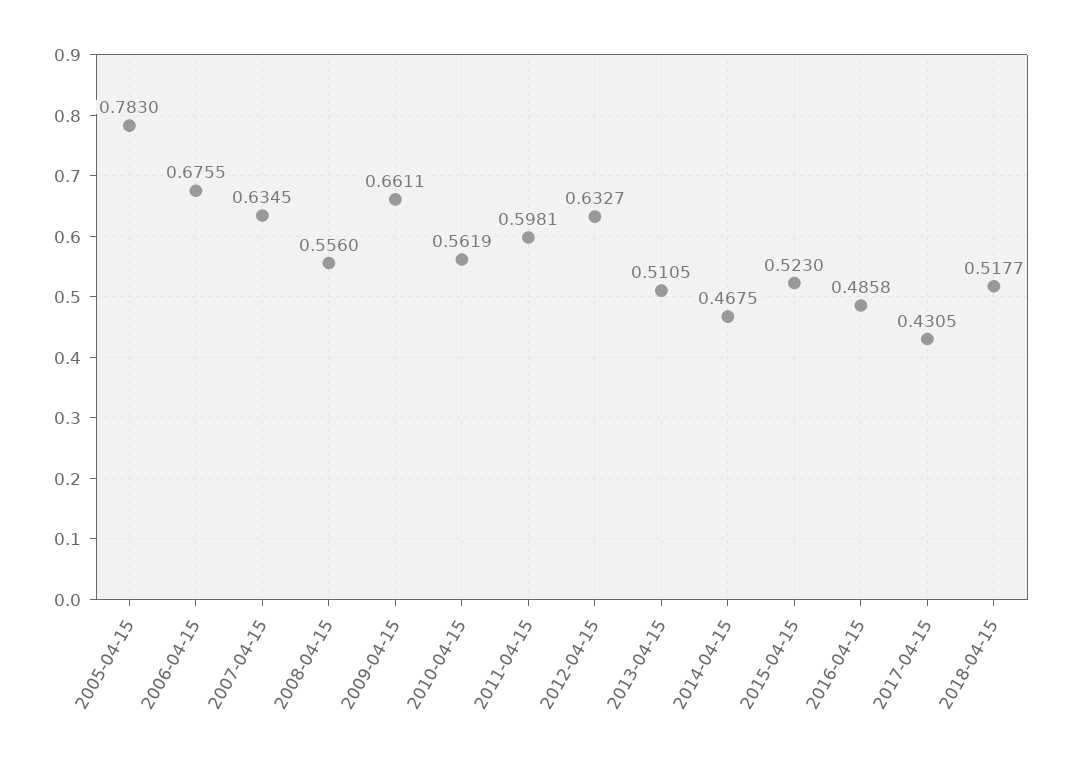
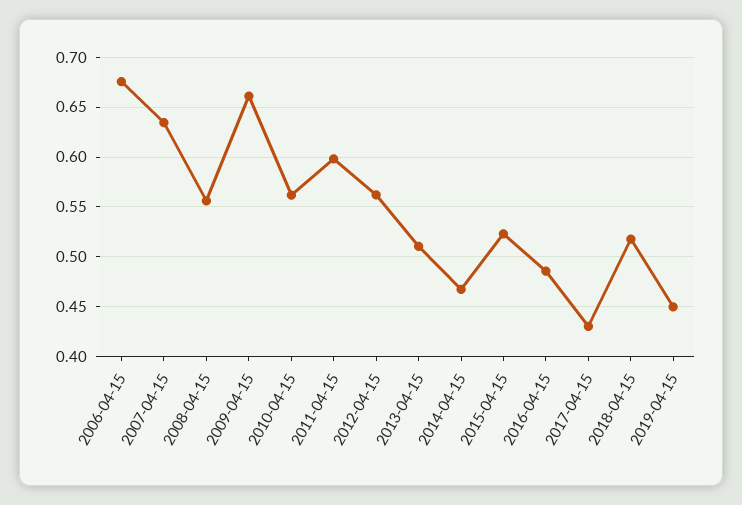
2005-04-15: 0.783 -> none
2012-04-15: 0.6327 -> 0.56
2019-04-15: none -> 0.45

